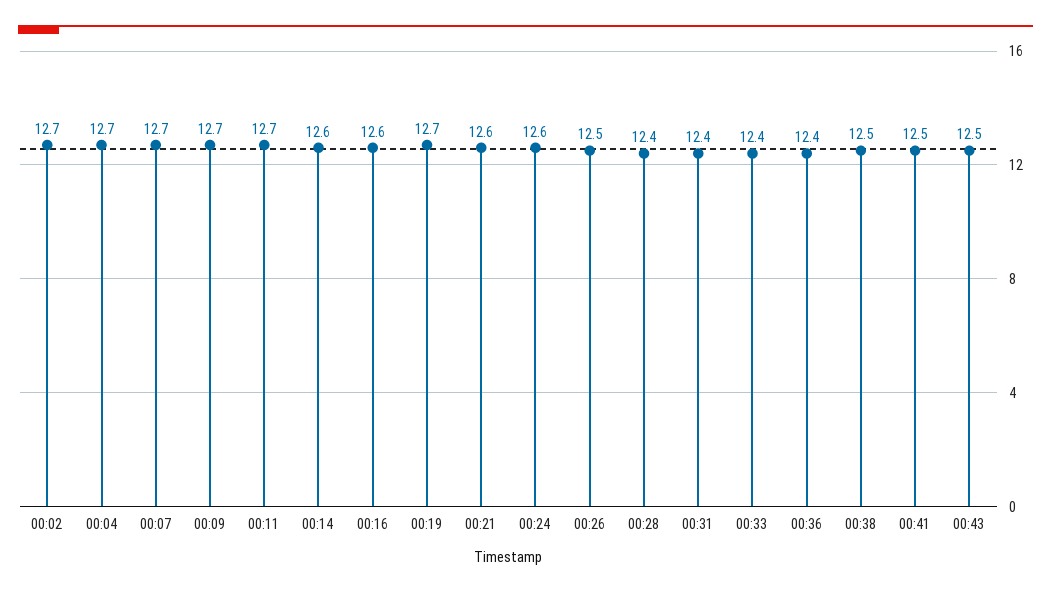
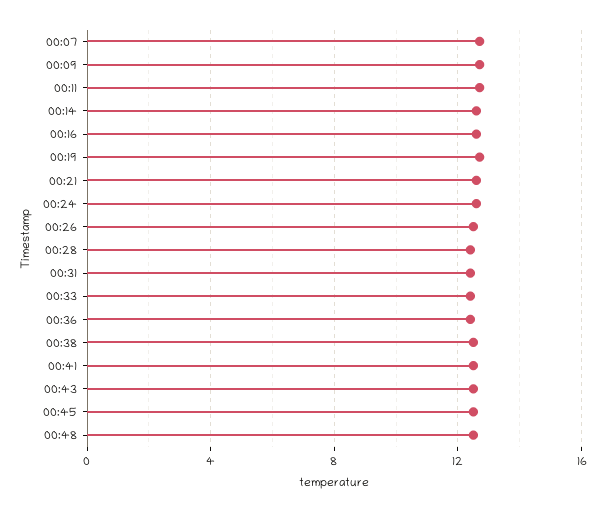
00:02: 12.7 -> none
00:04: 12.7 -> none
00:45: none -> 12.5
00:48: none -> 12.5

